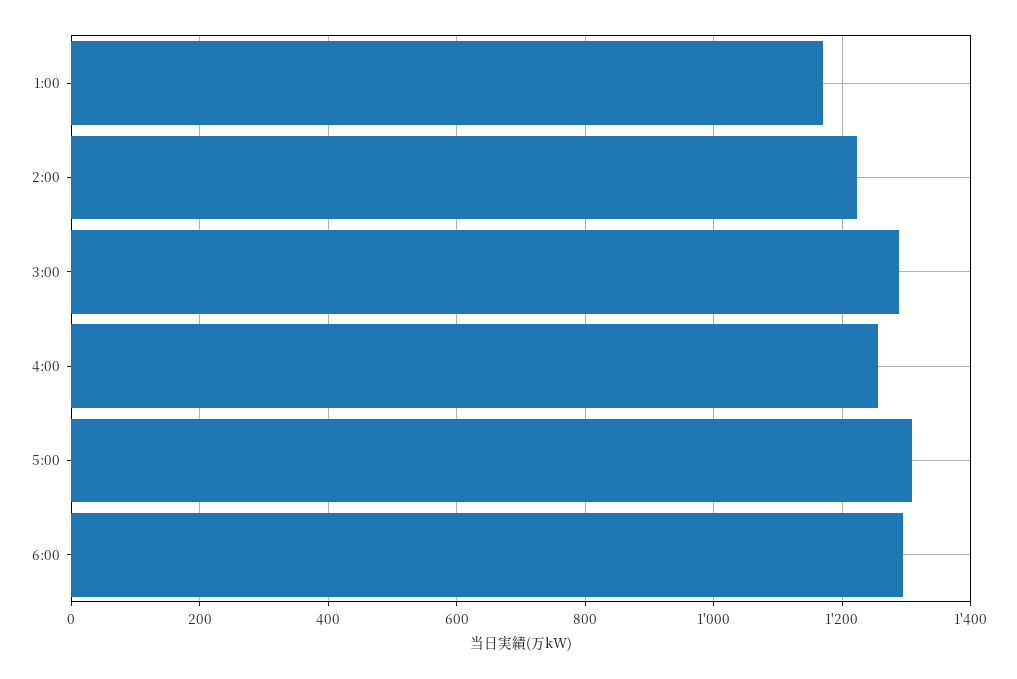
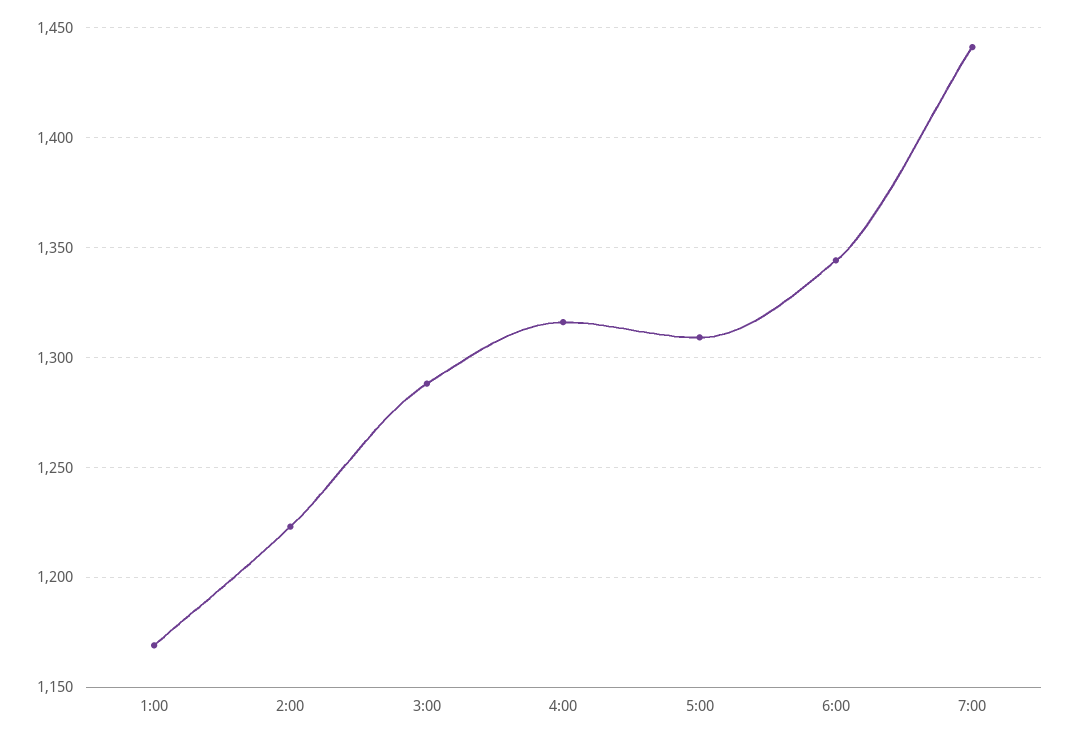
4:00: 1260 -> 1315
6:00: 1300 -> 1345
7:00: none -> 1440

